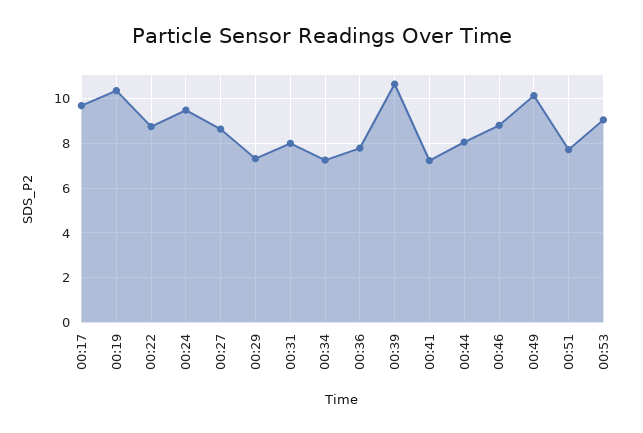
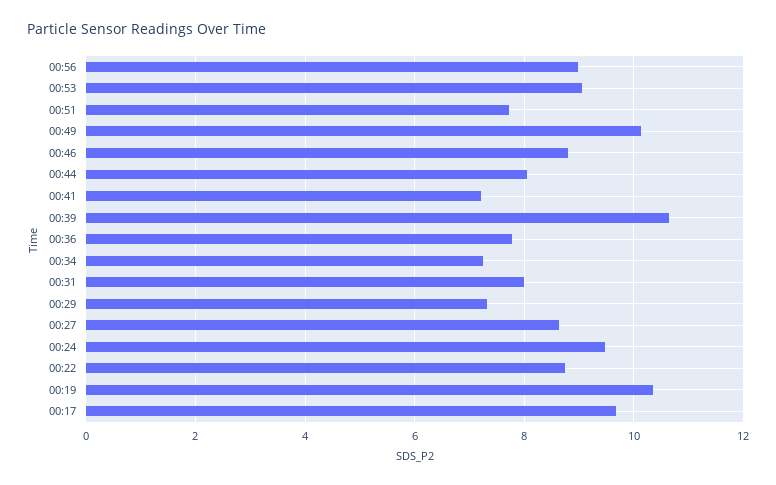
00:56: none -> 9

